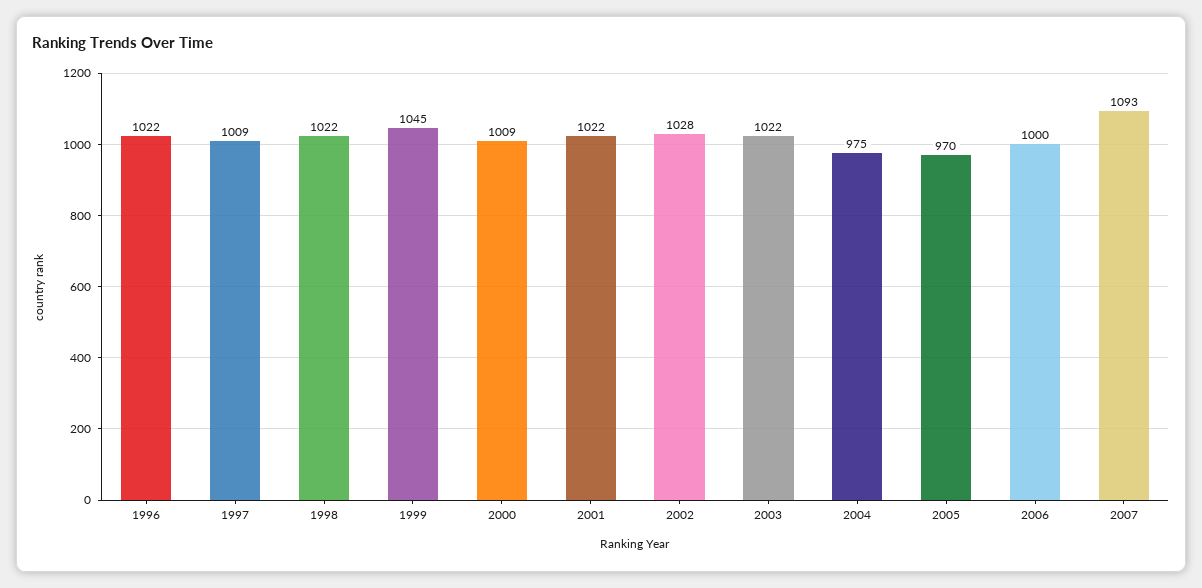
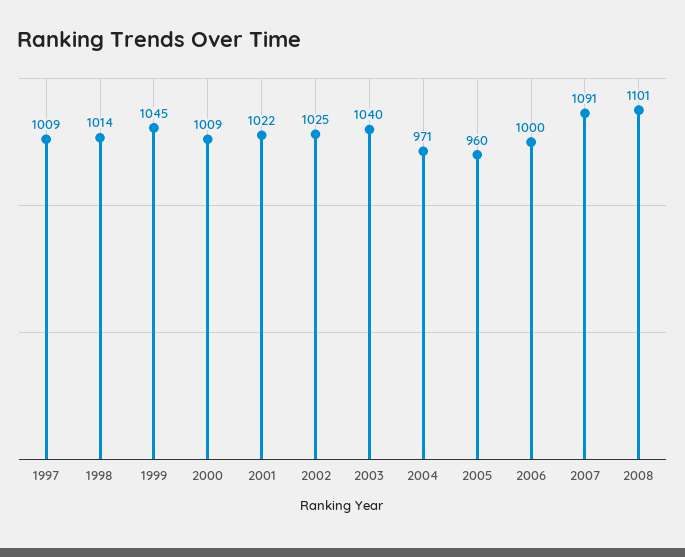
1996: 1022 -> none
1998: 1022 -> 1014
2002: 1028 -> 1025
2003: 1022 -> 1040
2004: 975 -> 971
2005: 970 -> 960
2007: 1093 -> 1091
2008: none -> 1101

